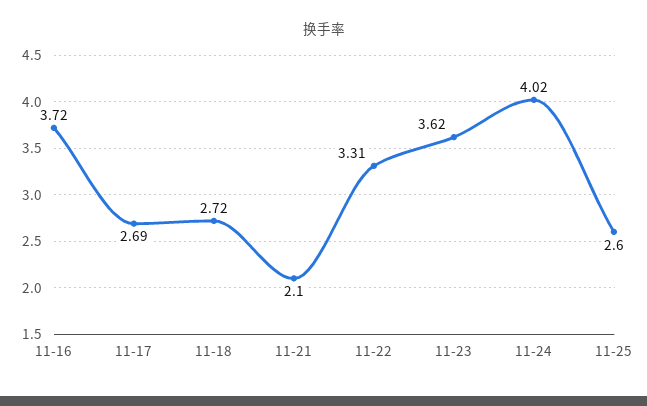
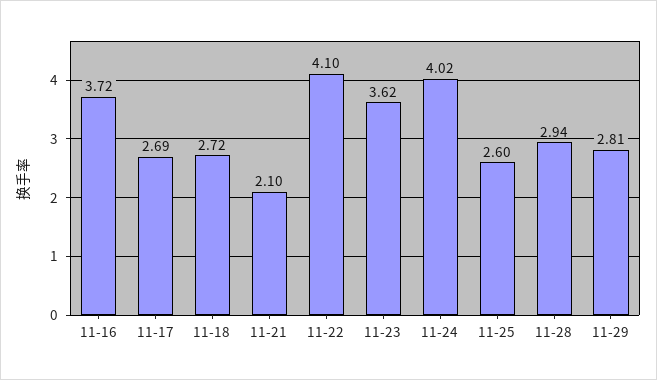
11-22: 3.31 -> 4.1
11-28: none -> 2.94
11-29: none -> 2.81

